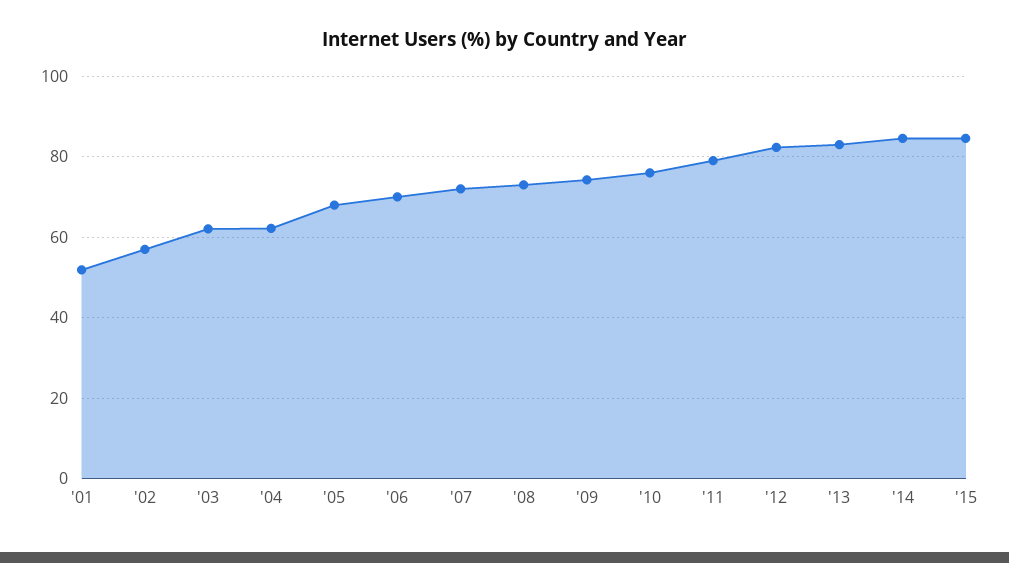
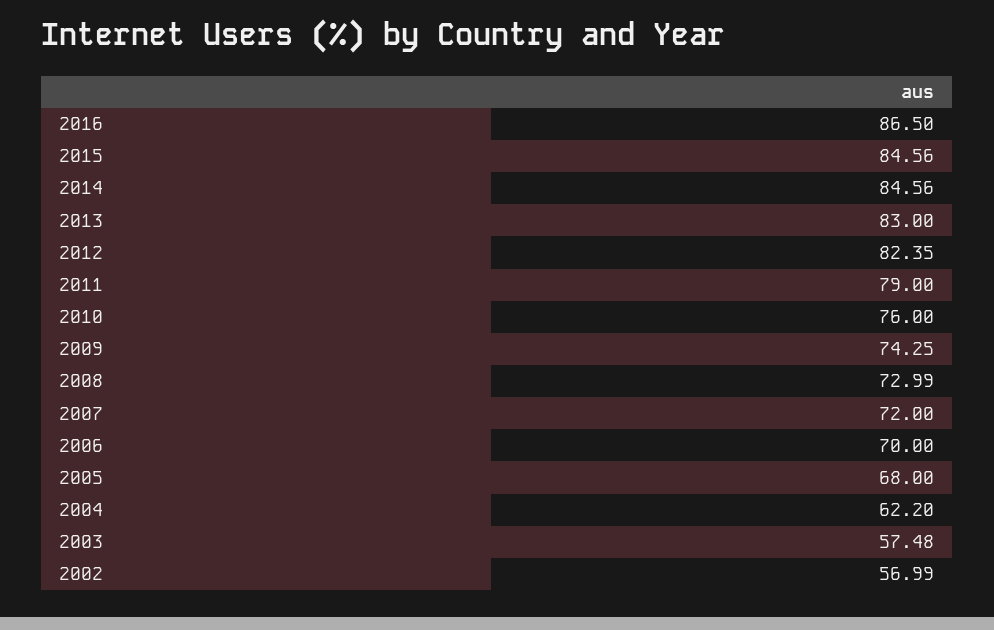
'01: 52 -> none
'03: 62 -> 57.48
2016: none -> 86.5

